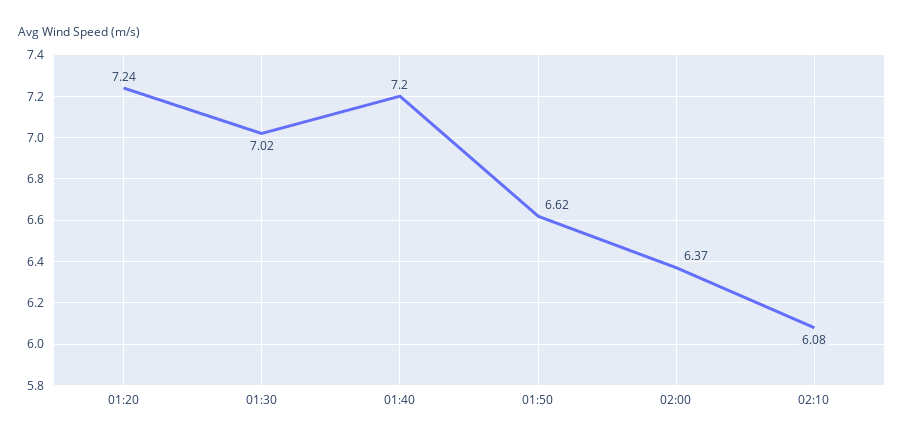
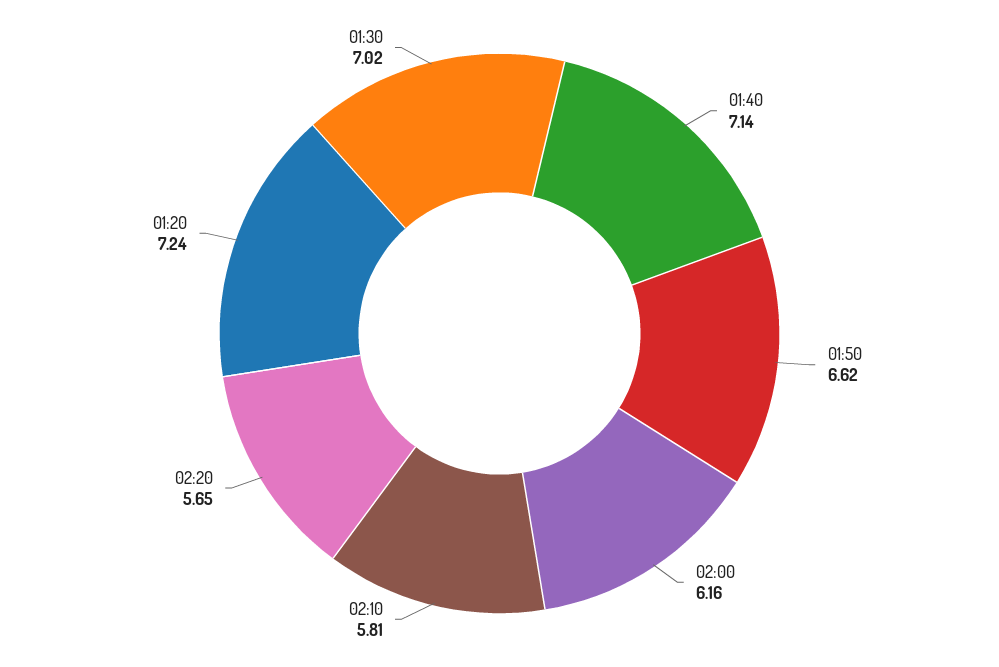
01:40: 7.2 -> 7.14
02:00: 6.37 -> 6.16
02:10: 6.08 -> 5.81
02:20: none -> 5.65

